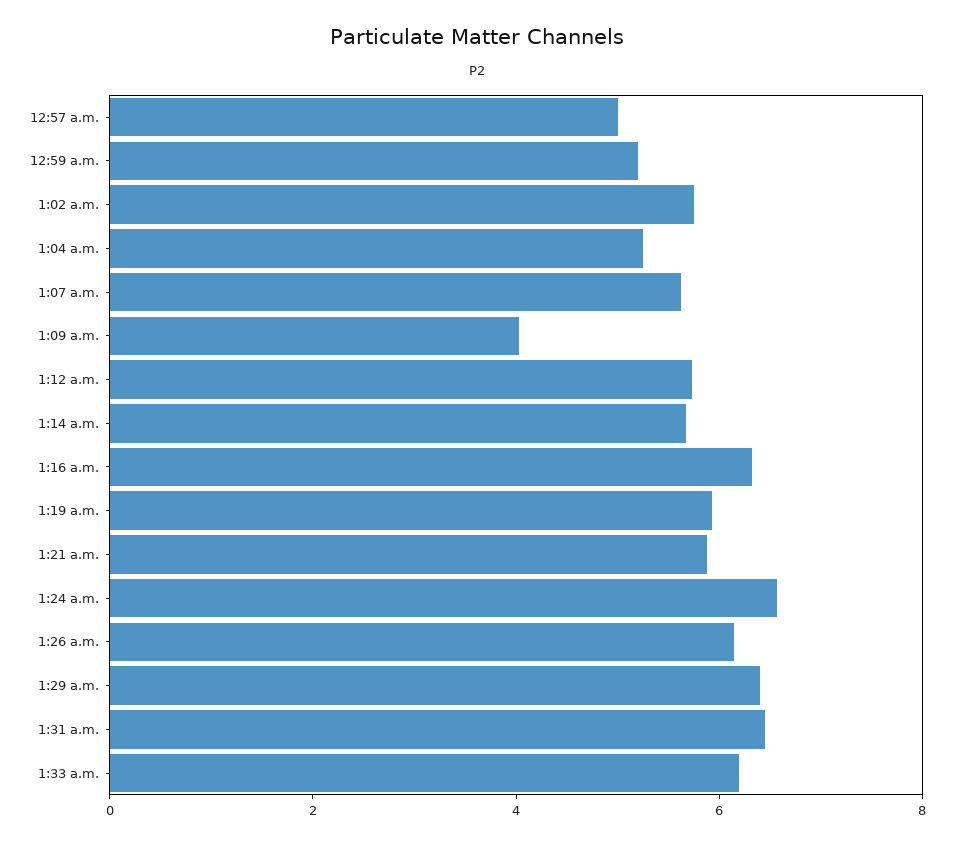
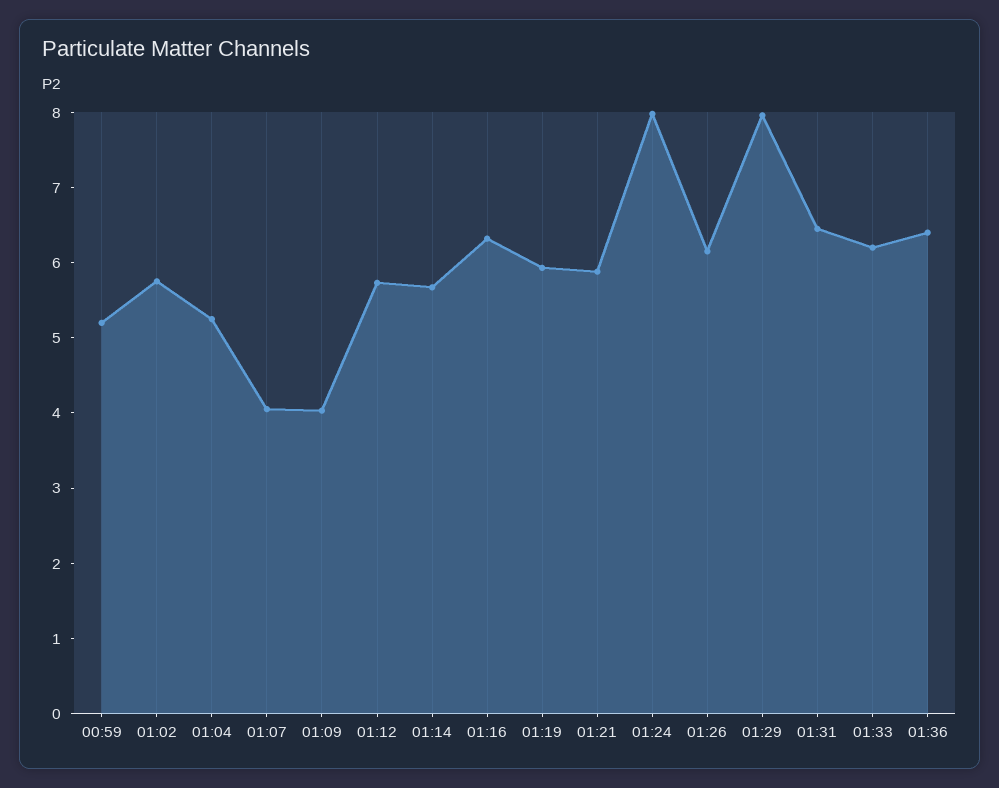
12:57 a.m.: 5 -> none
1:07 a.m.: 5.5 -> 4
1:24 a.m.: 6.5 -> 8
1:29 a.m.: 6.5 -> 8
01:36: none -> 6.4

